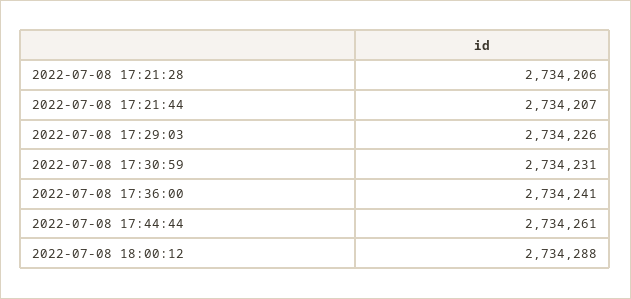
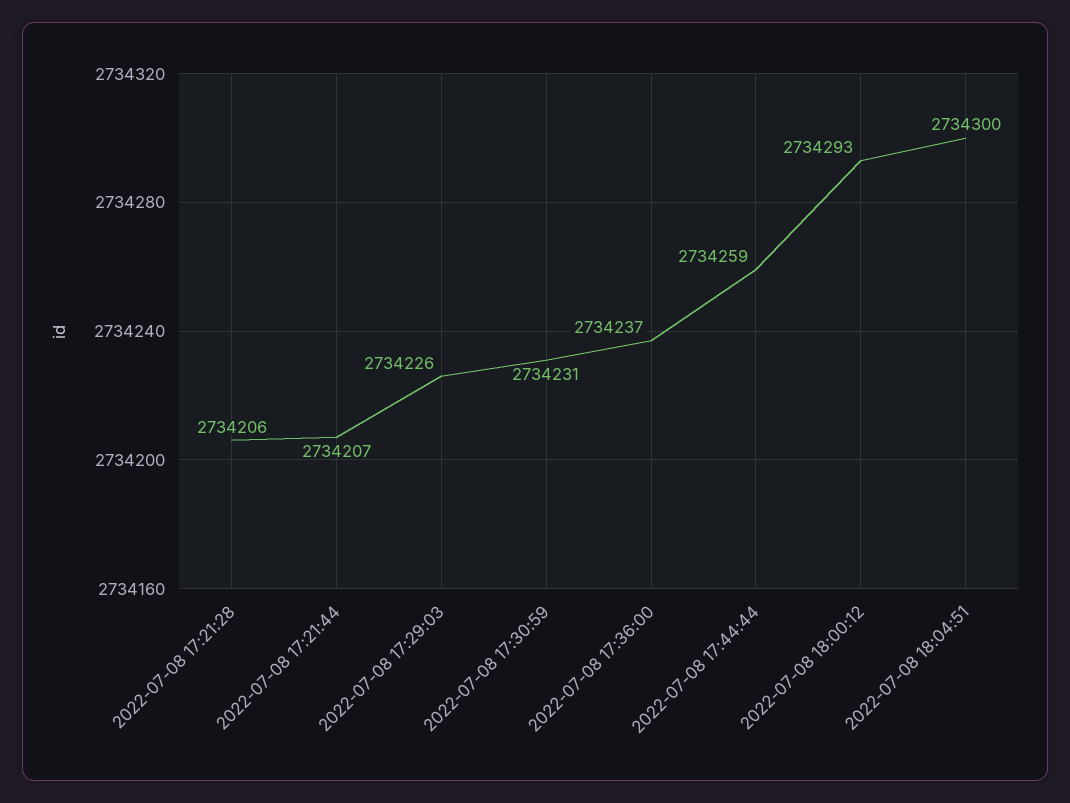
2022-07-08 17:36:00: 2734241 -> 2734237
2022-07-08 17:44:44: 2734261 -> 2734259
2022-07-08 18:00:12: 2734288 -> 2734293
2022-07-08 18:04:51: none -> 2734300

